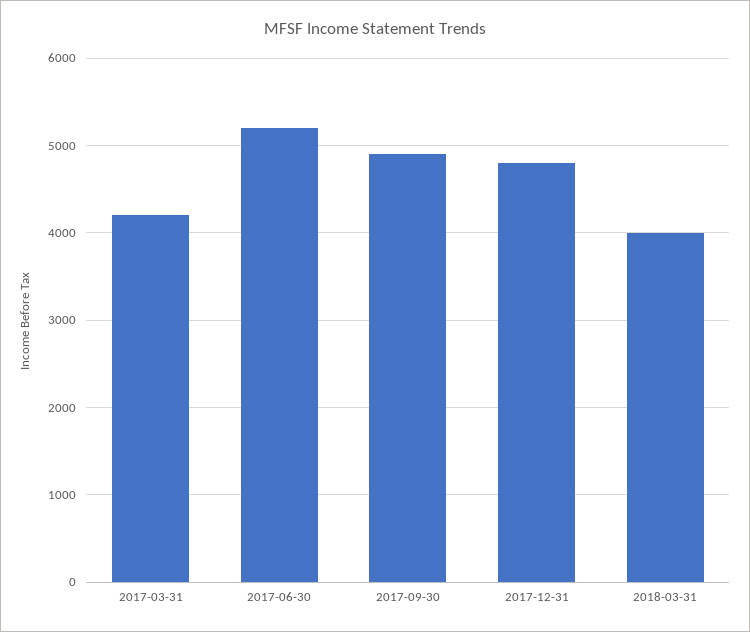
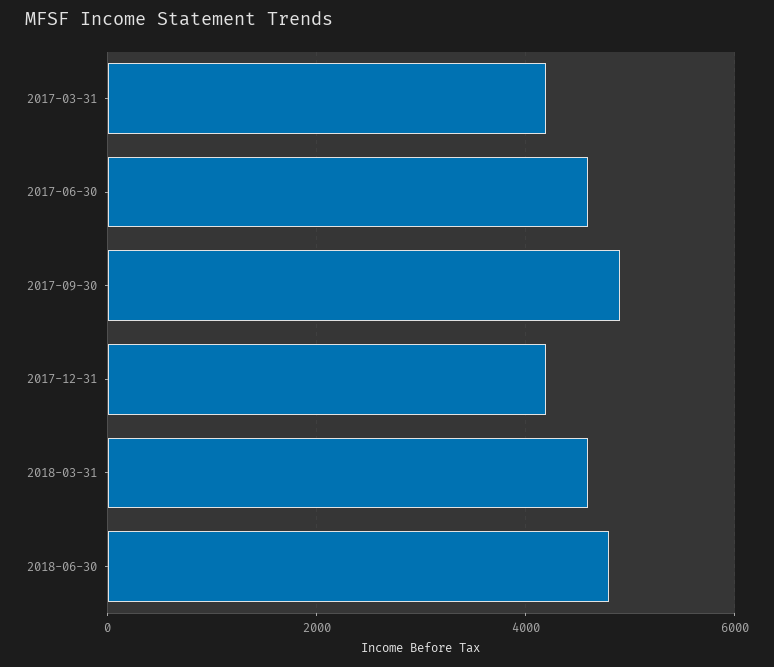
2017-06-30: 5200 -> 4600
2017-12-31: 4800 -> 4200
2018-03-31: 4000 -> 4600
2018-06-30: none -> 4800

